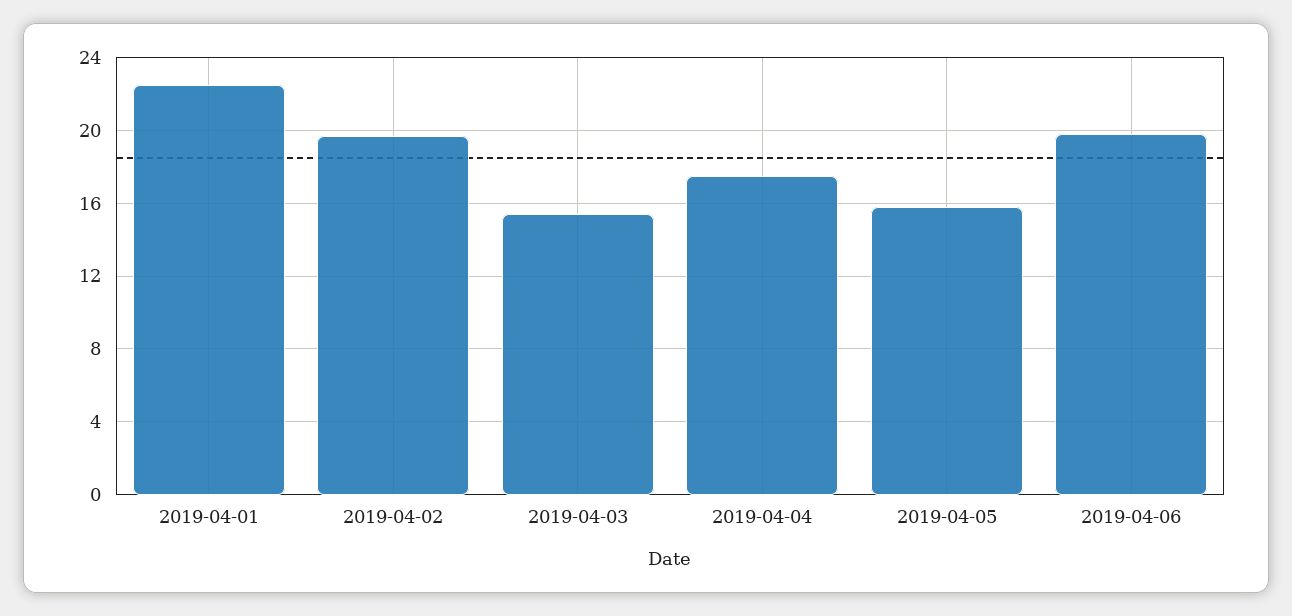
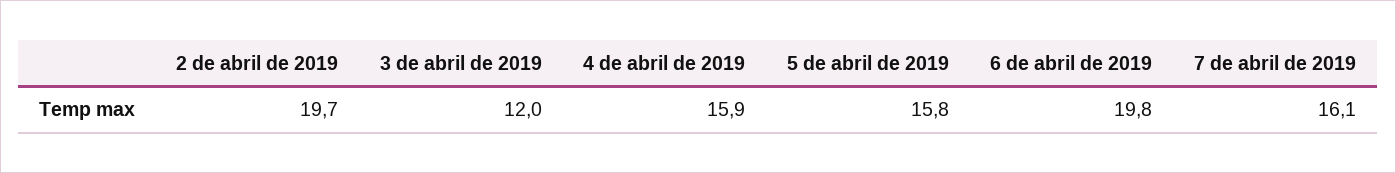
2019-04-01: 22.5 -> none
2019-04-03: 15.5 -> 12
2019-04-04: 17.5 -> 15.9
7 de abril de 2019: none -> 16.1

